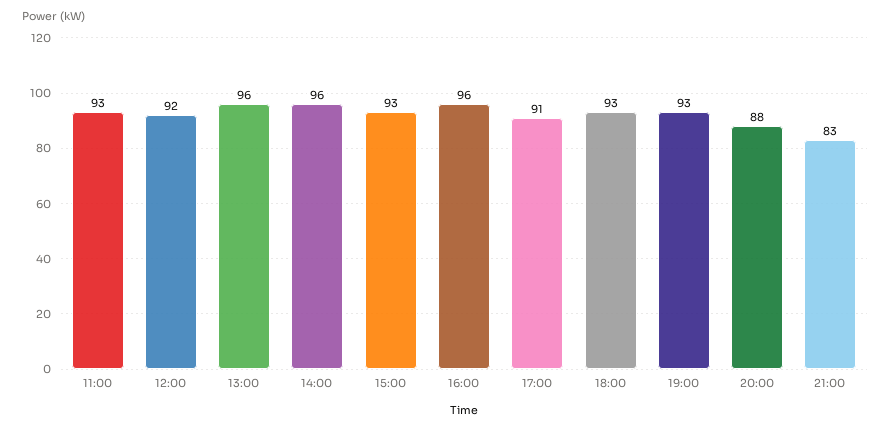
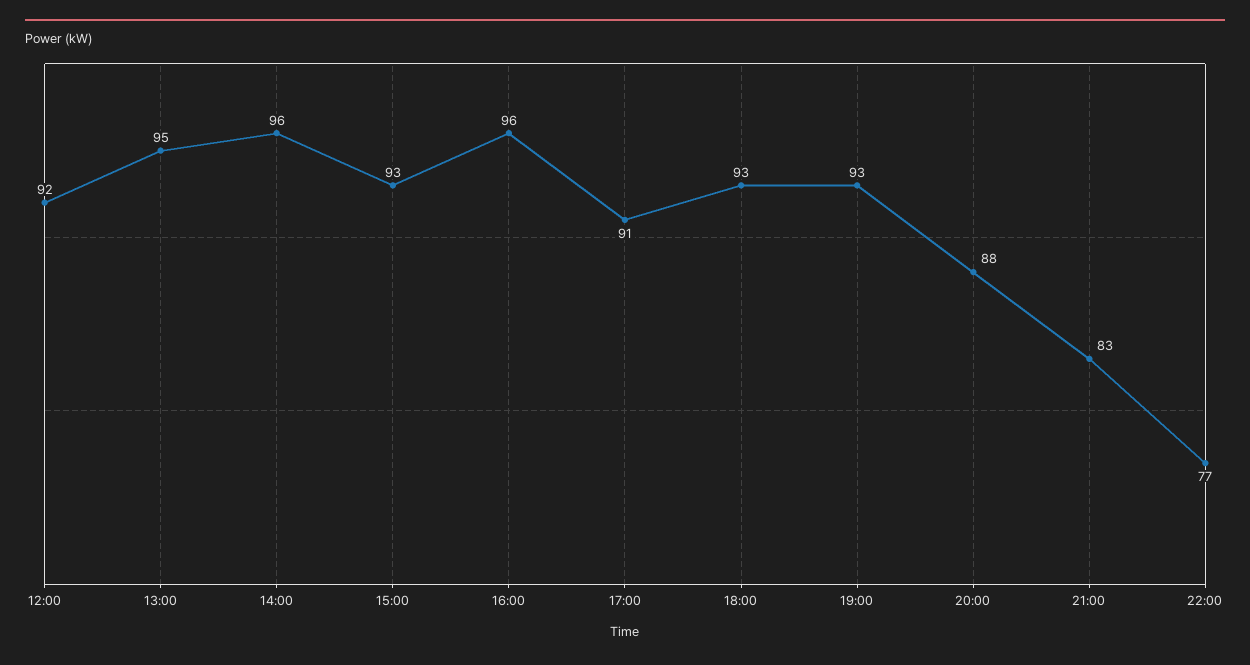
11:00: 93 -> none
13:00: 96 -> 95
22:00: none -> 77

